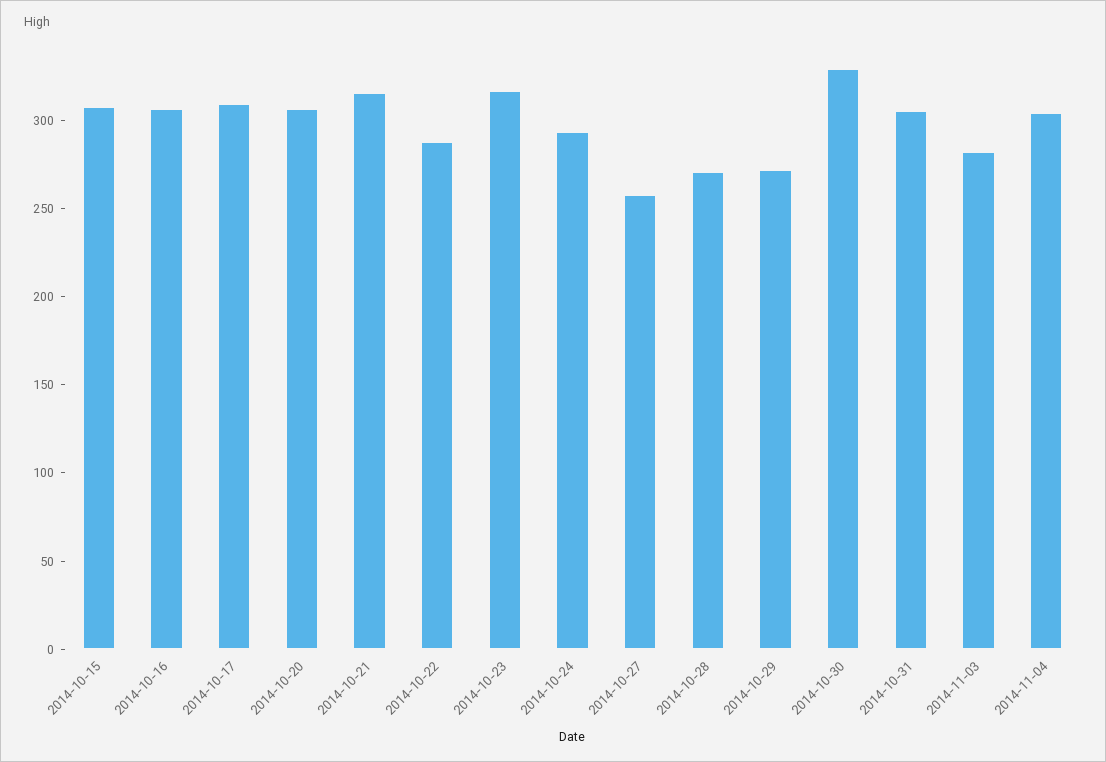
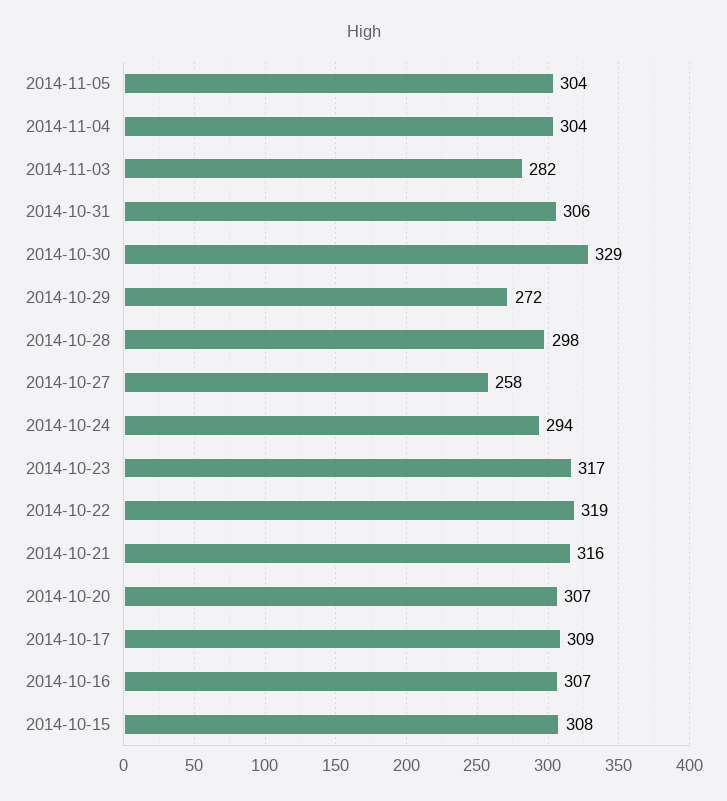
2014-10-22: 290 -> 319
2014-10-28: 270 -> 298
2014-11-05: none -> 304

